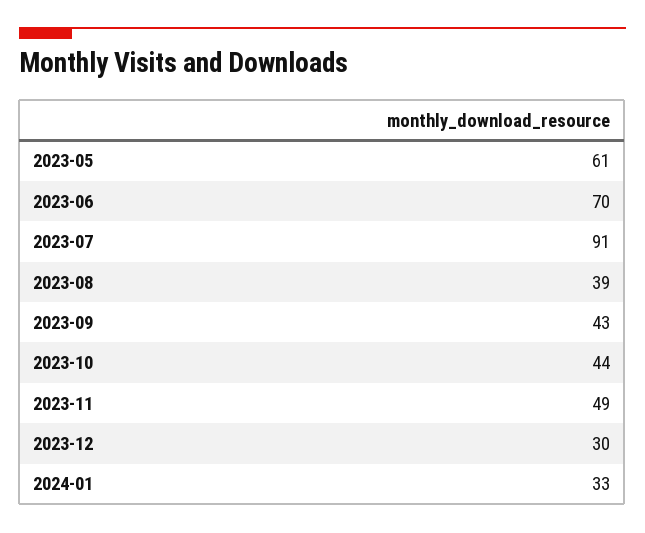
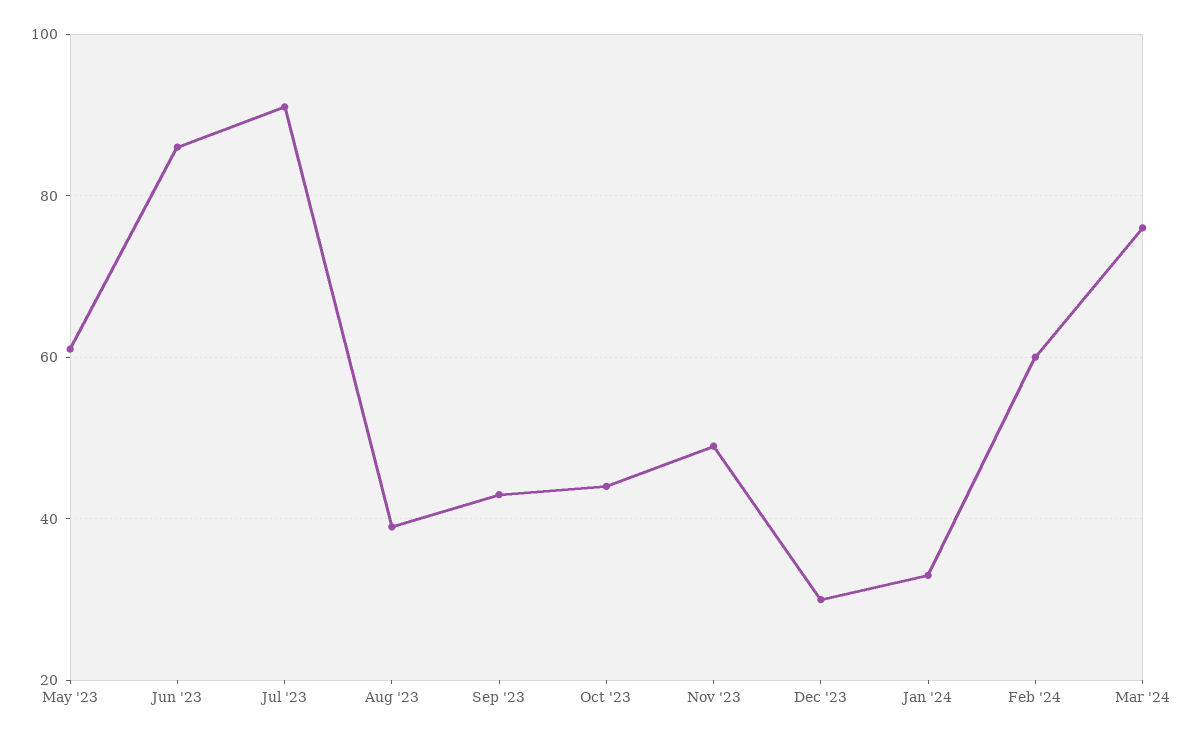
2023-06: 70 -> 85
Feb '24: none -> 60
Mar '24: none -> 75

